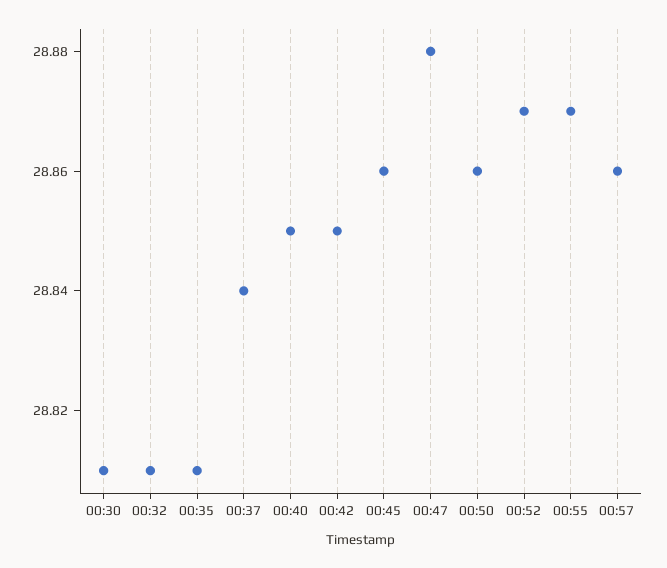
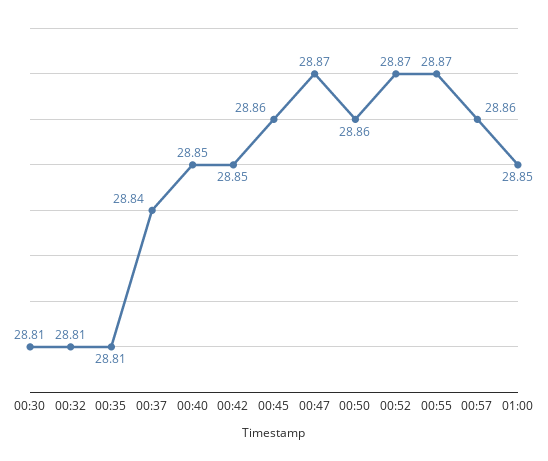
00:47: 28.88 -> 28.87
01:00: none -> 28.85

